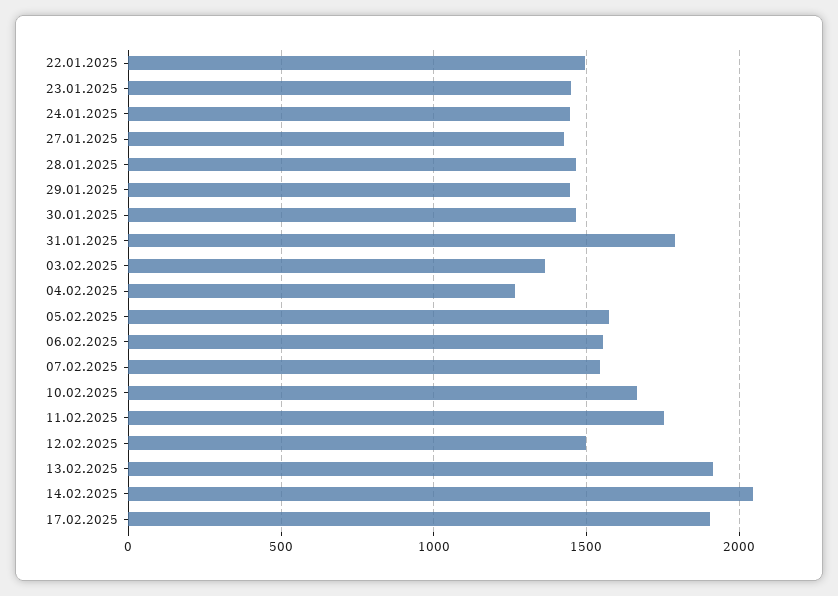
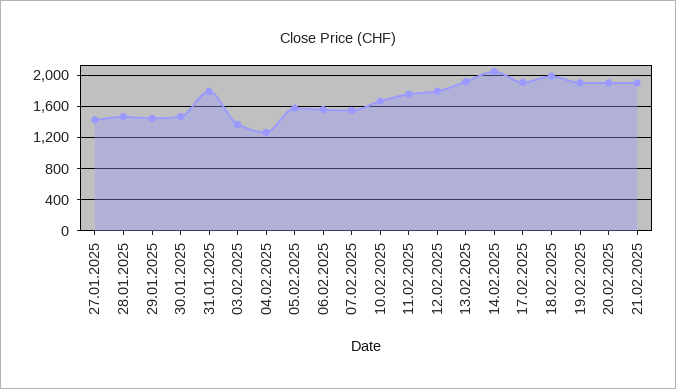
22.01.2025: 1500 -> none
23.01.2025: 1450 -> none
24.01.2025: 1450 -> none
12.02.2025: 1500 -> 1800
18.02.2025: none -> 2000
19.02.2025: none -> 1900
20.02.2025: none -> 1900
21.02.2025: none -> 1900

